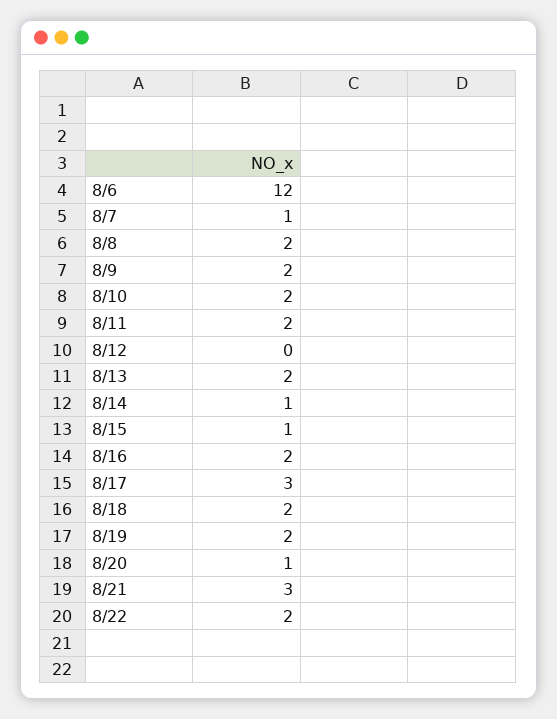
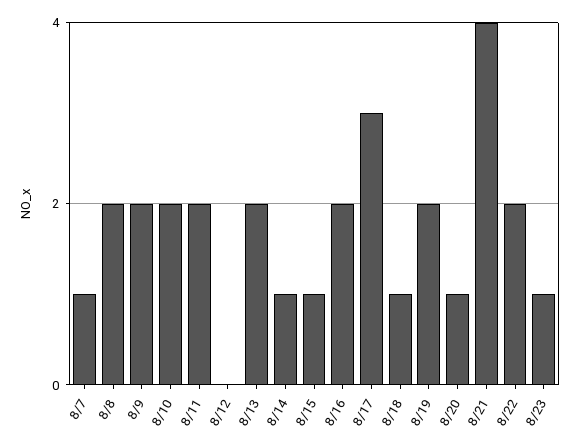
8/6: 12 -> none
8/18: 2 -> 1
8/21: 3 -> 4
8/23: none -> 1

